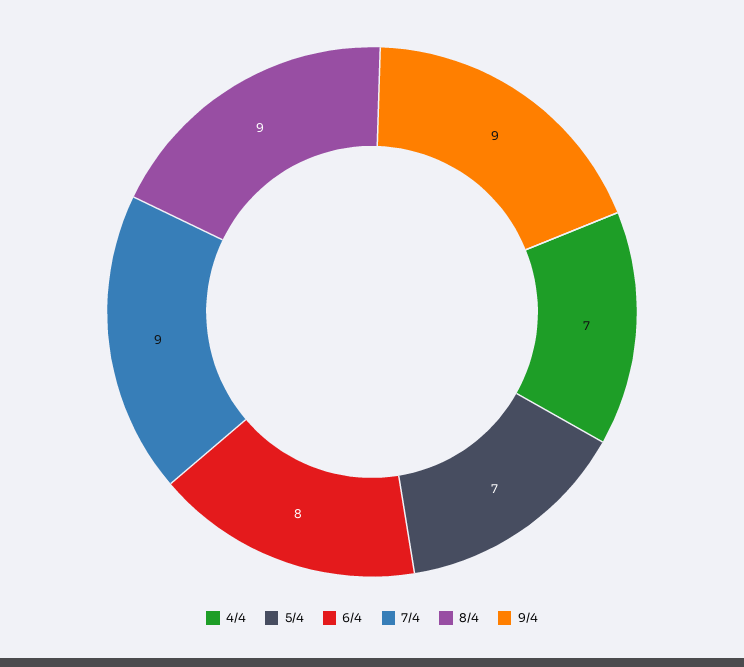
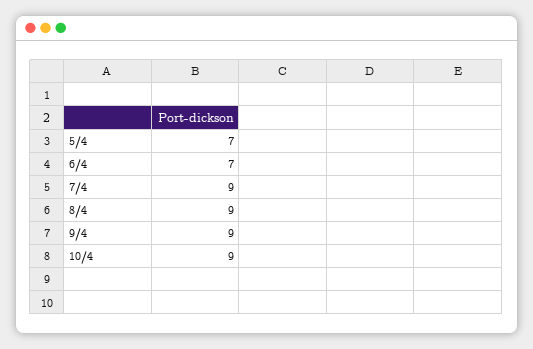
4/4: 7 -> none
6/4: 8 -> 7
10/4: none -> 9

